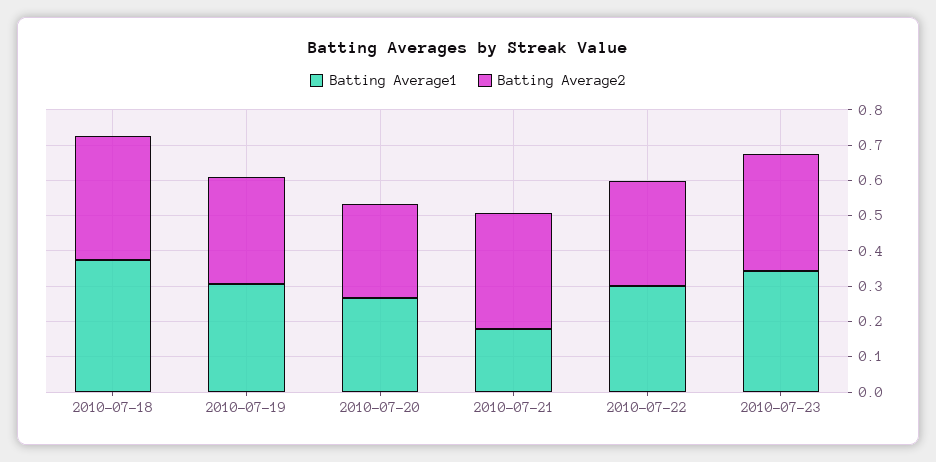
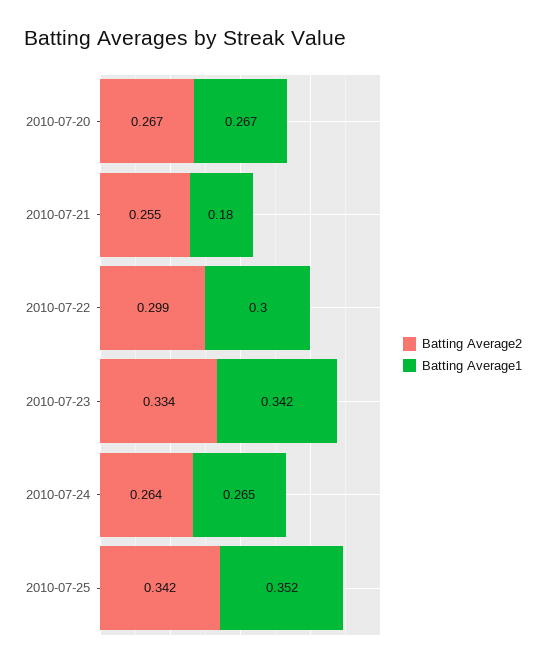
Batting Average1, 2010-07-18: 0.375 -> none
Batting Average2, 2010-07-18: 0.35 -> none
Batting Average1, 2010-07-19: 0.3 -> none
Batting Average2, 2010-07-19: 0.3 -> none
Batting Average2, 2010-07-21: 0.325 -> 0.255
Batting Average2, 2010-07-24: none -> 0.264
Batting Average1, 2010-07-24: none -> 0.265
Batting Average2, 2010-07-25: none -> 0.342
Batting Average1, 2010-07-25: none -> 0.352

